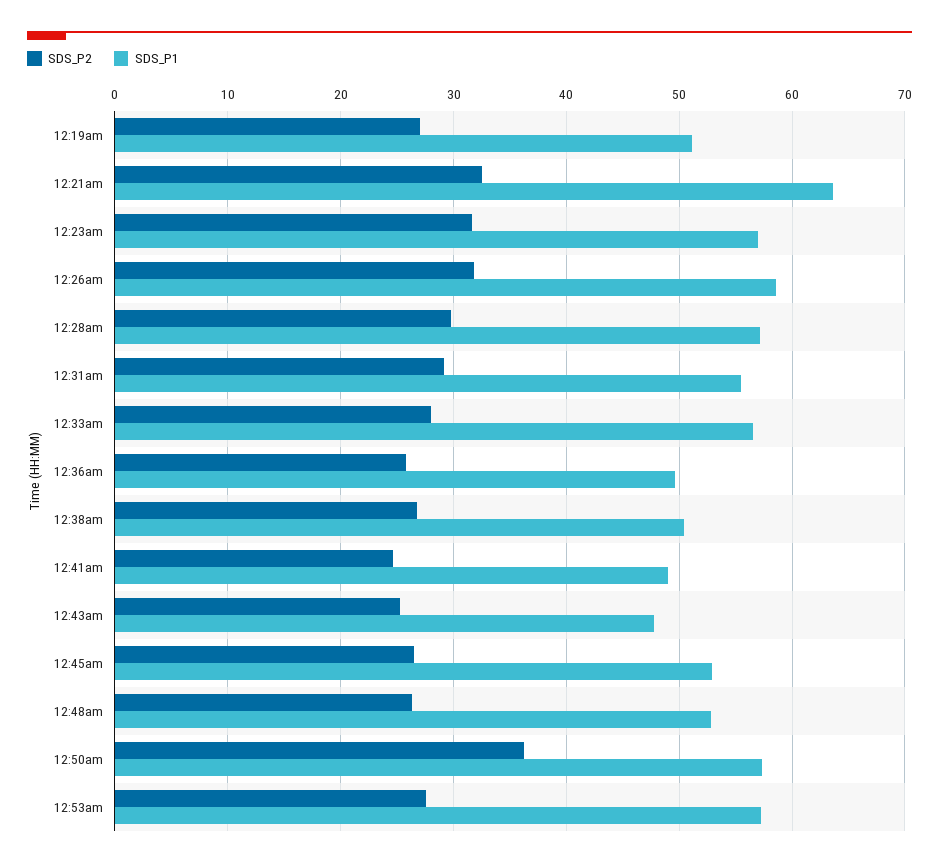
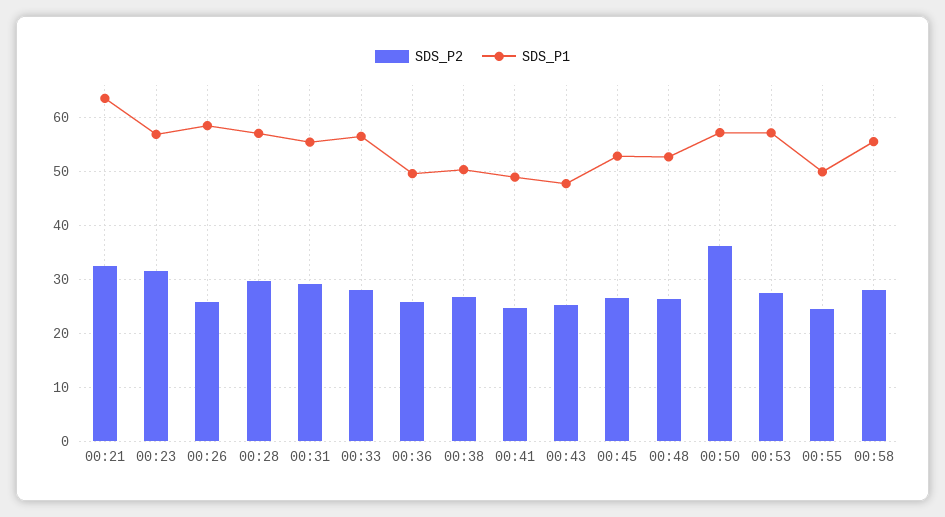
SDS_P2, 12:19am: 27 -> none
SDS_P1, 12:19am: 51 -> none
SDS_P2, 12:26am: 32 -> 26
SDS_P2, 00:55: none -> 24
SDS_P1, 00:55: none -> 50
SDS_P2, 00:58: none -> 28
SDS_P1, 00:58: none -> 56

